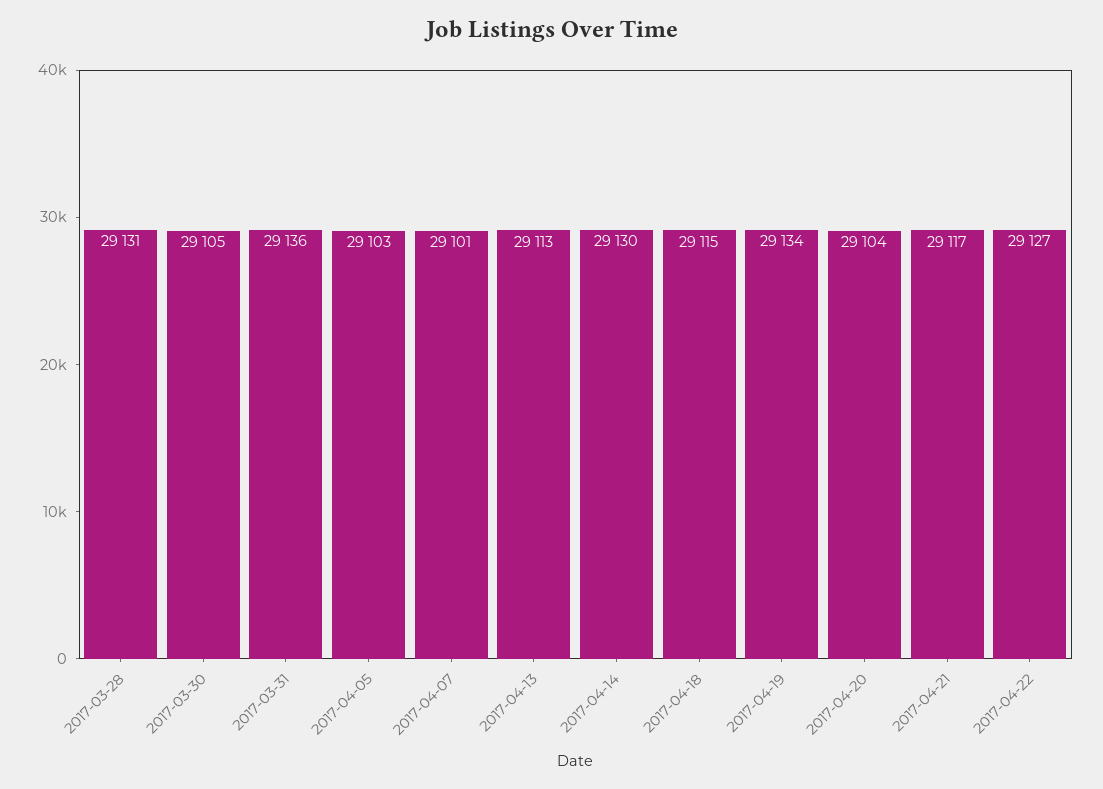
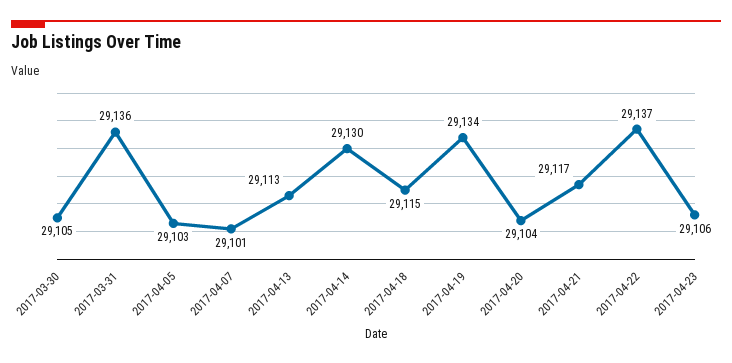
2017-03-28: 29131 -> none
2017-04-22: 29127 -> 29137
2017-04-23: none -> 29106

